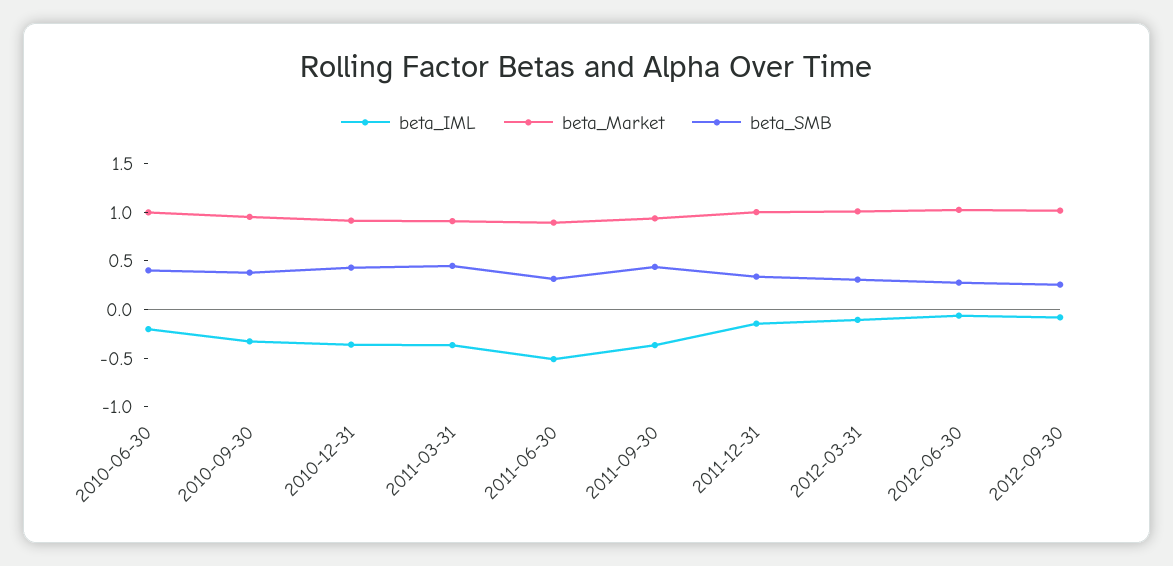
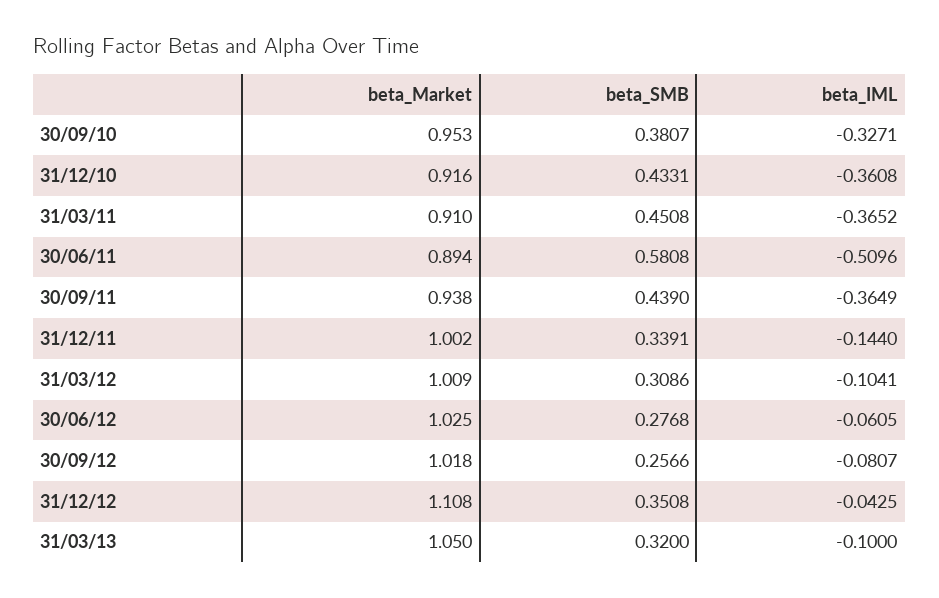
beta_IML, 2010-06-30: -0.2 -> none
beta_Market, 2010-06-30: 1 -> none
beta_SMB, 2010-06-30: 0.4 -> none
beta_SMB, 2011-06-30: 0.3 -> 0.5808
beta_Market, 31/12/12: none -> 1.108
beta_SMB, 31/12/12: none -> 0.3508
beta_IML, 31/12/12: none -> -0.0425
beta_Market, 31/03/13: none -> 1.05
beta_SMB, 31/03/13: none -> 0.32
beta_IML, 31/03/13: none -> -0.1

